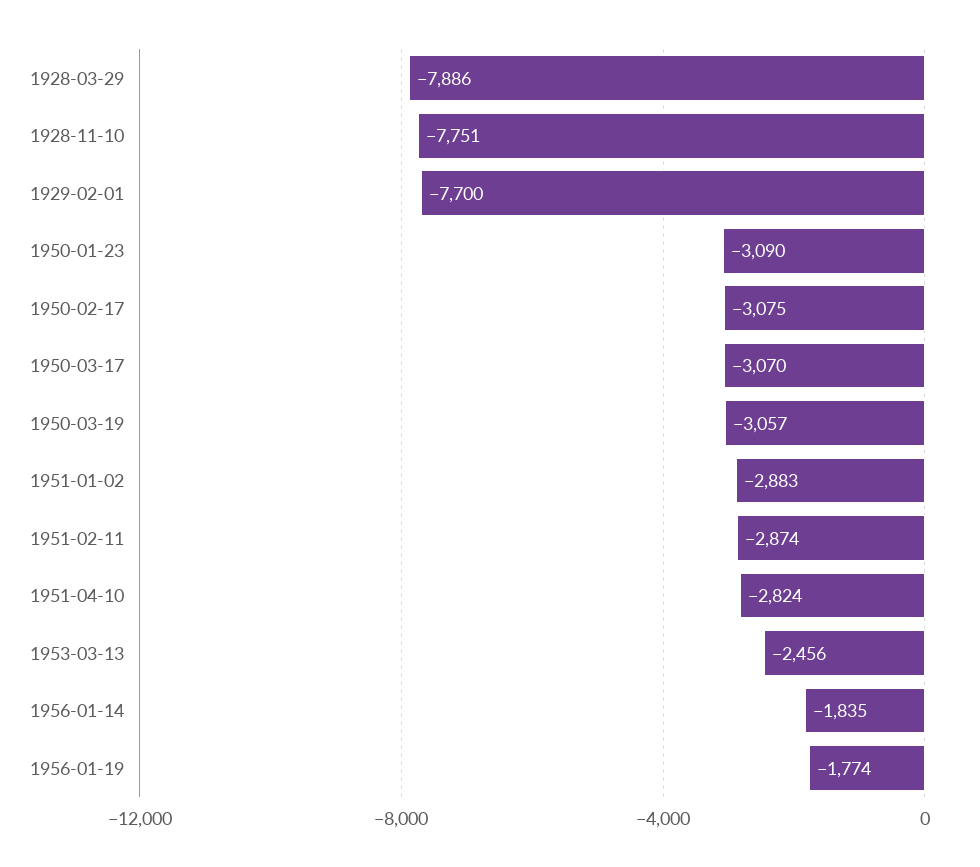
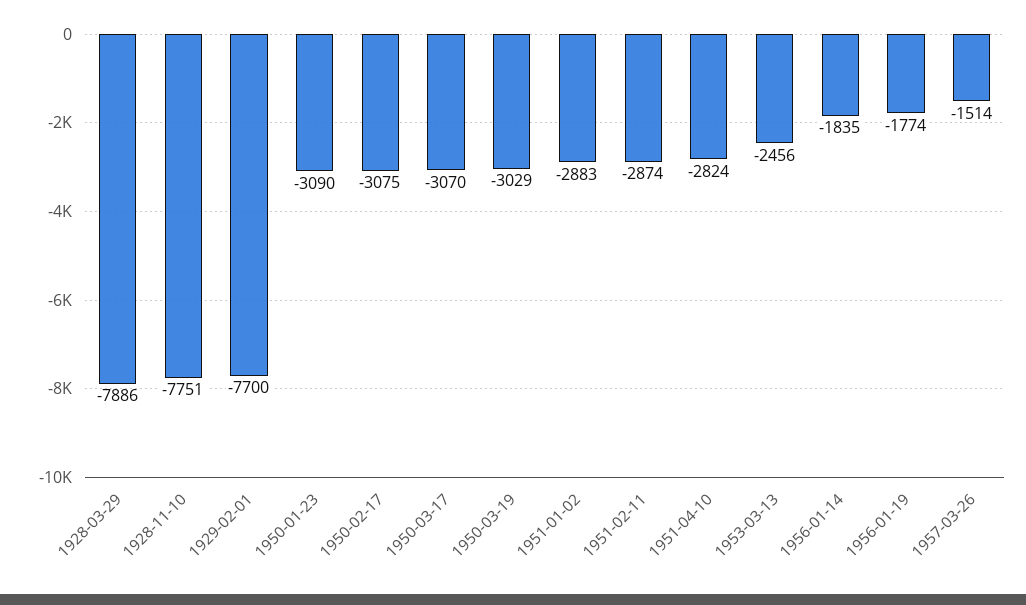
1950-03-19: -3057 -> -3029
1957-03-26: none -> -1514

